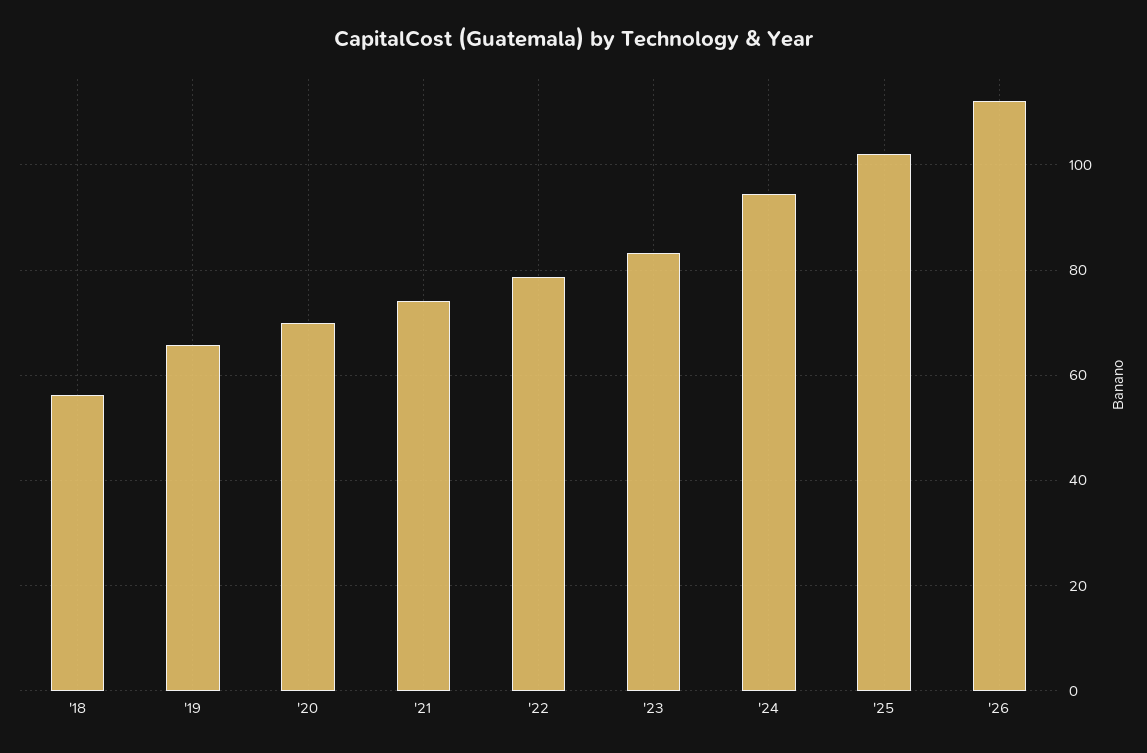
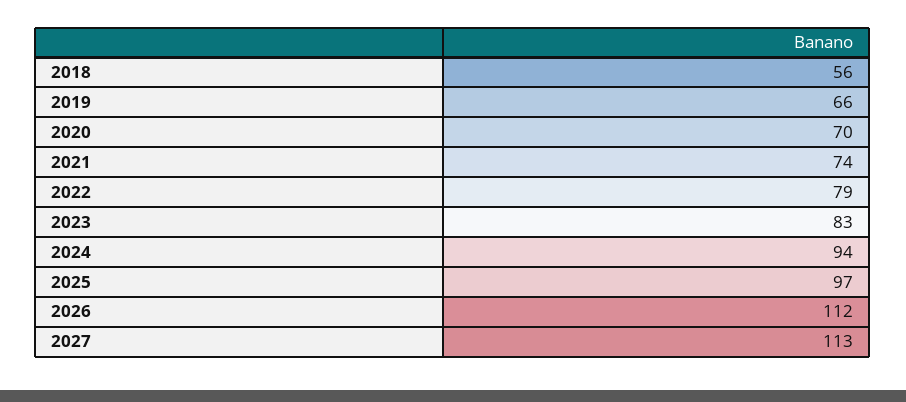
'25: 102 -> 97
2027: none -> 113

